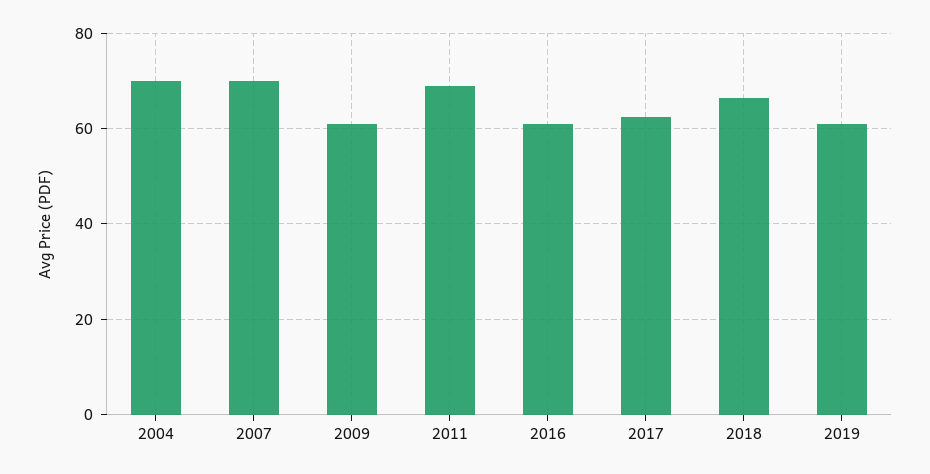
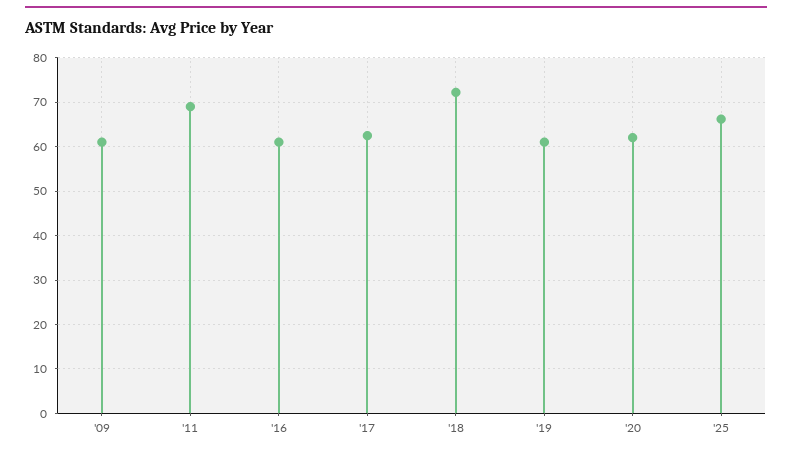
2004: 70 -> none
2007: 70 -> none
2018: 66 -> 72
'20: none -> 62
'25: none -> 66

